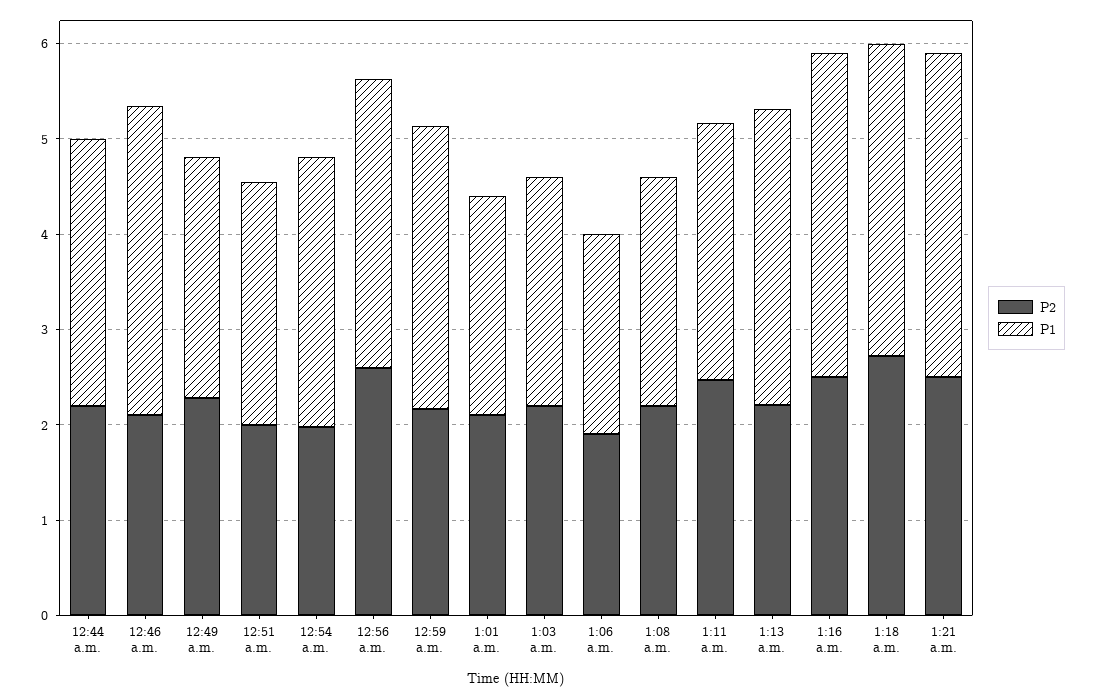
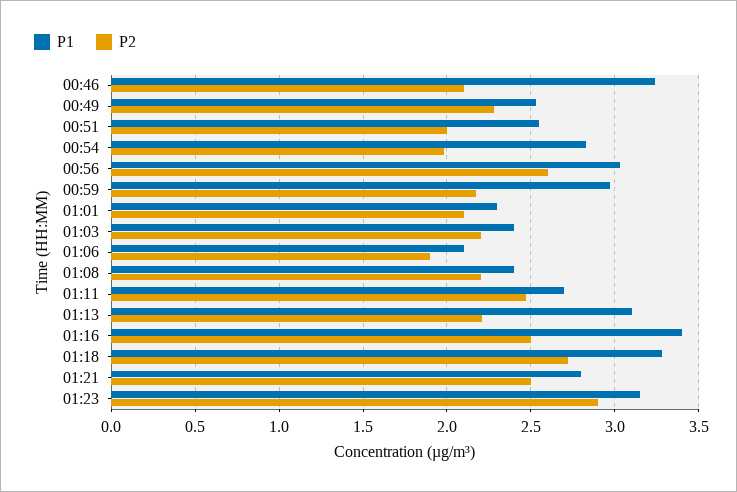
P2, 12:44 a.m.: 2.2 -> none
P1, 12:44 a.m.: 2.8 -> none
P1, 1:21 a.m.: 3.4 -> 2.8
P1, 01:23: none -> 3.15
P2, 01:23: none -> 2.9

